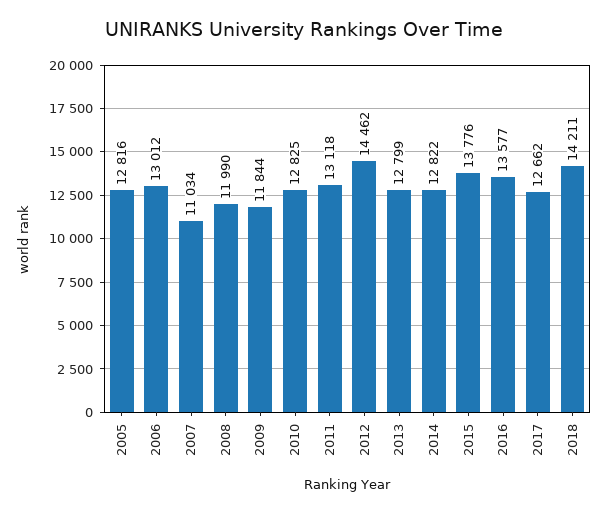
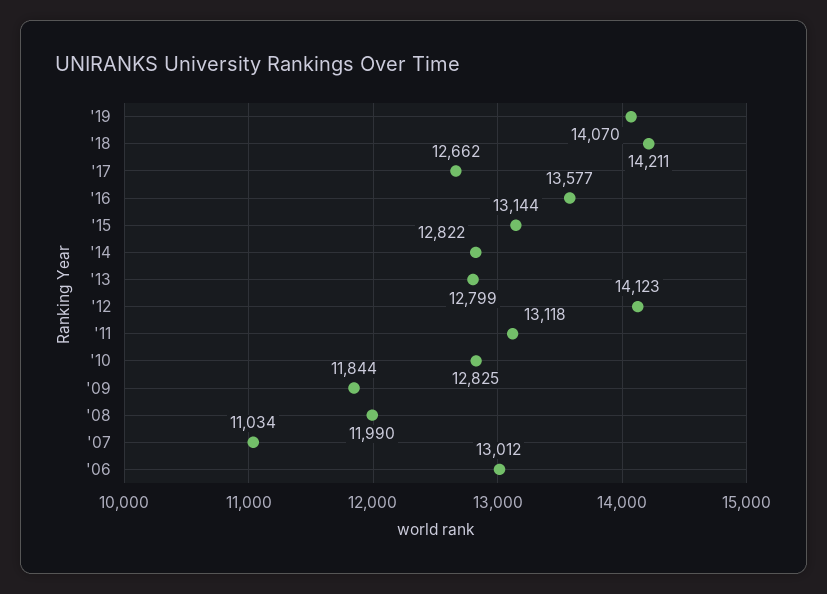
2005: 12816 -> none
2012: 14462 -> 14123
2015: 13776 -> 13144
'19: none -> 14070

